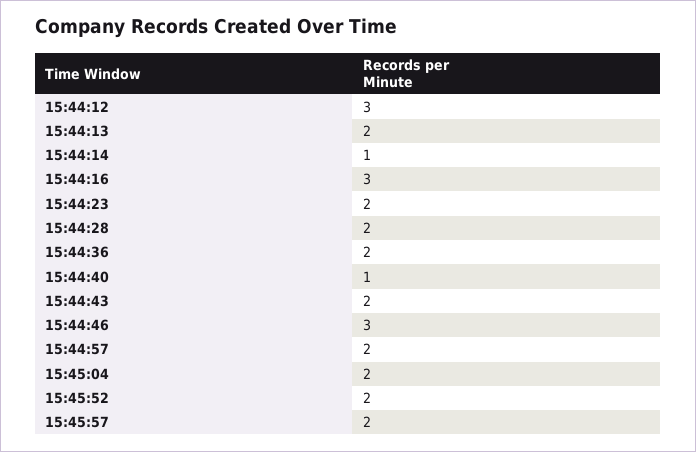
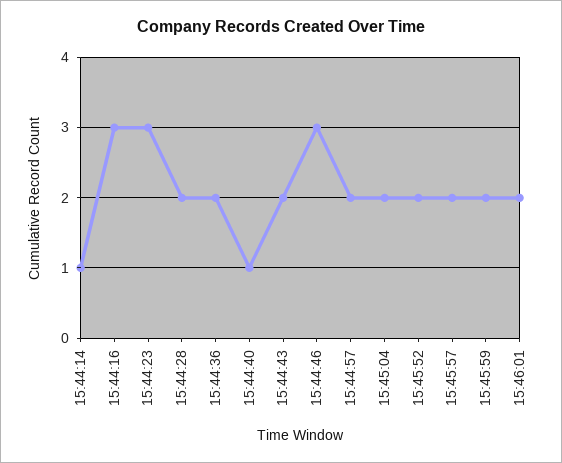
15:44:12: 3 -> none
15:44:13: 2 -> none
15:44:23: 2 -> 3
15:45:59: none -> 2
15:46:01: none -> 2

